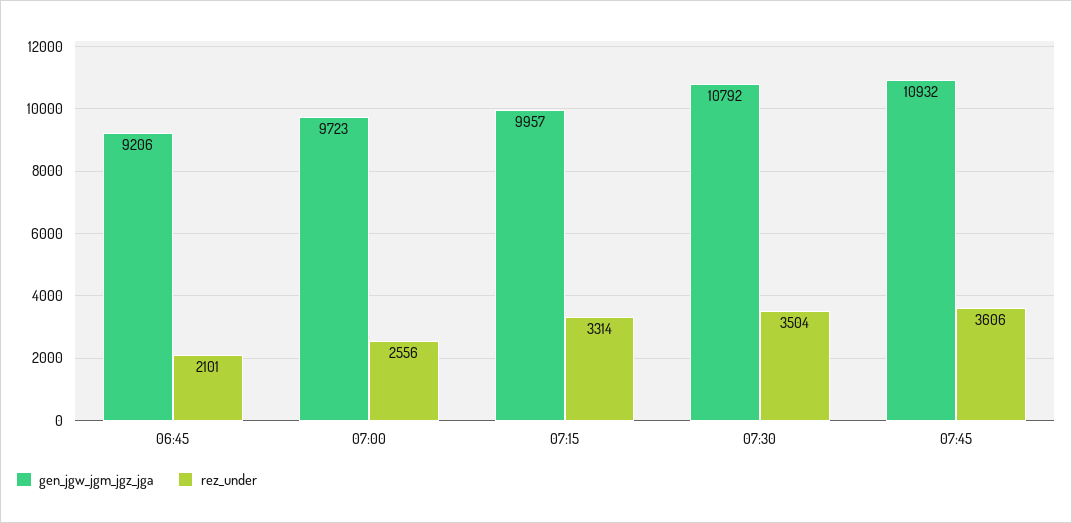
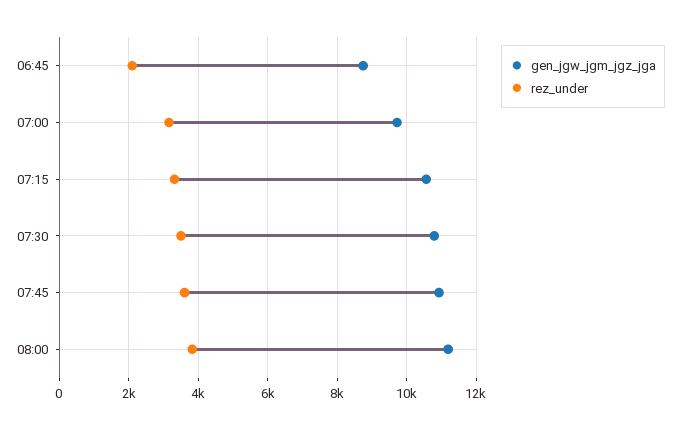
gen_jgw_jgm_jgz_jga, 06:45: 9206 -> 8800
rez_under, 07:00: 2556 -> 3200
gen_jgw_jgm_jgz_jga, 07:15: 9957 -> 10600
gen_jgw_jgm_jgz_jga, 08:00: none -> 11200
rez_under, 08:00: none -> 3800

